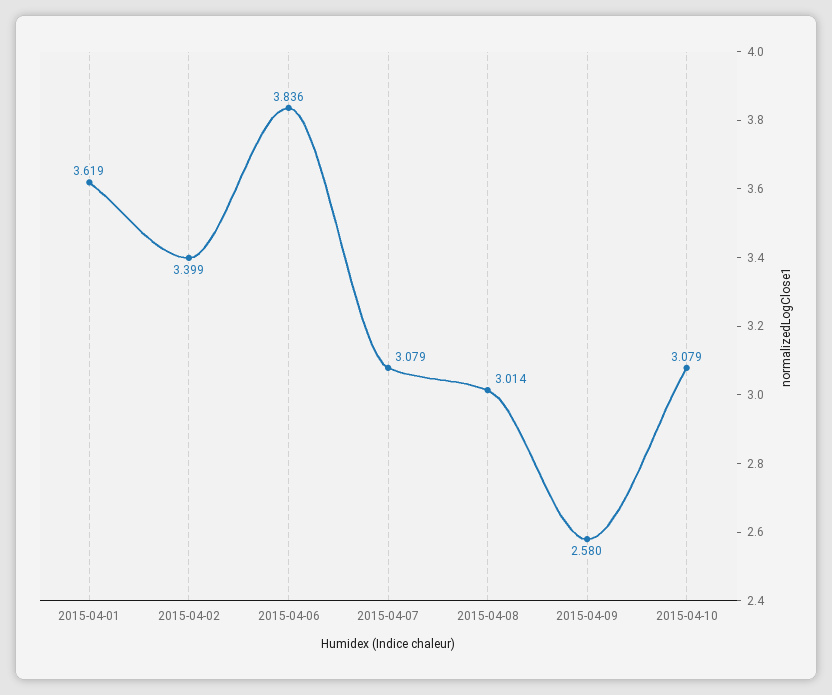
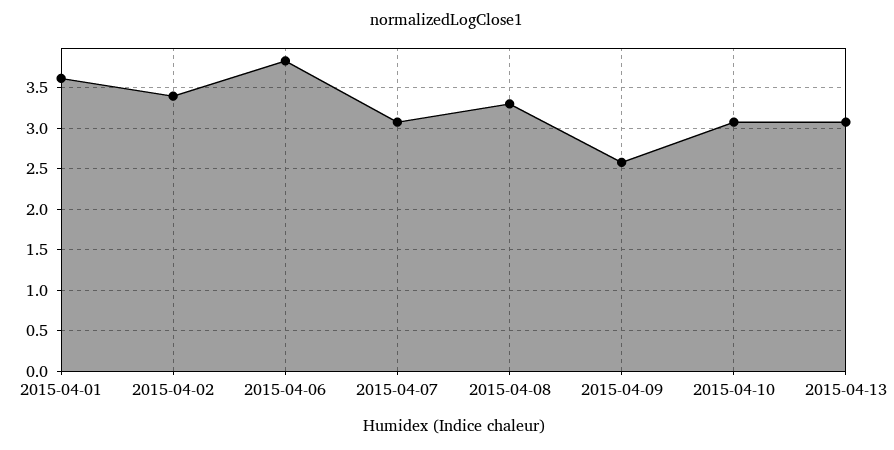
2015-04-08: 3.014 -> 3.3
2015-04-13: none -> 3.1

